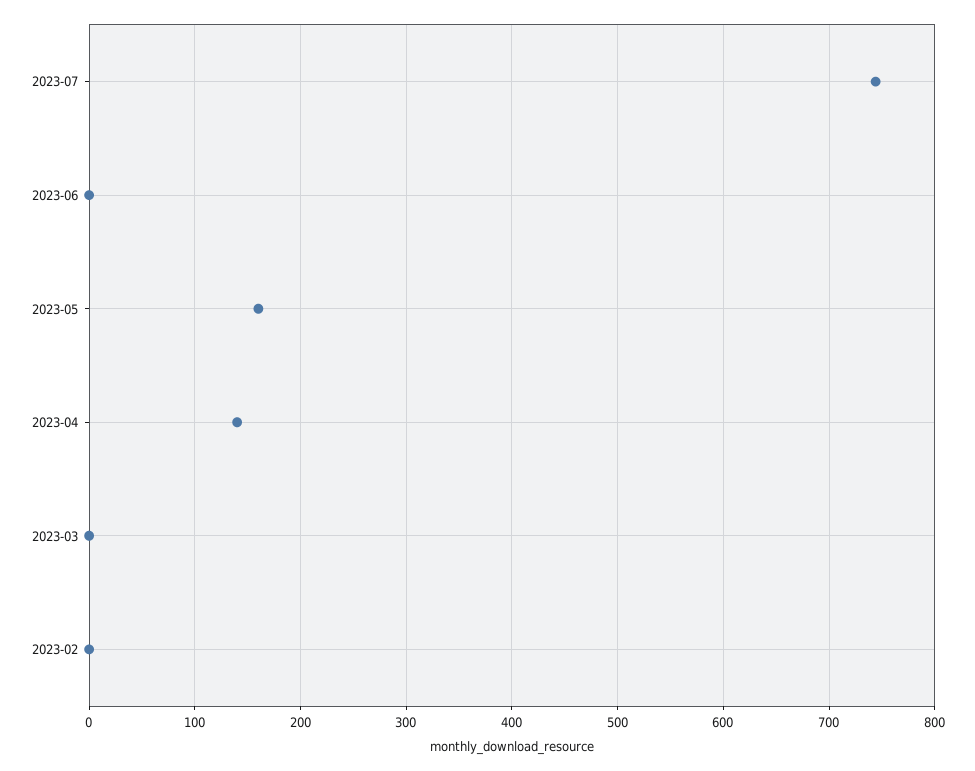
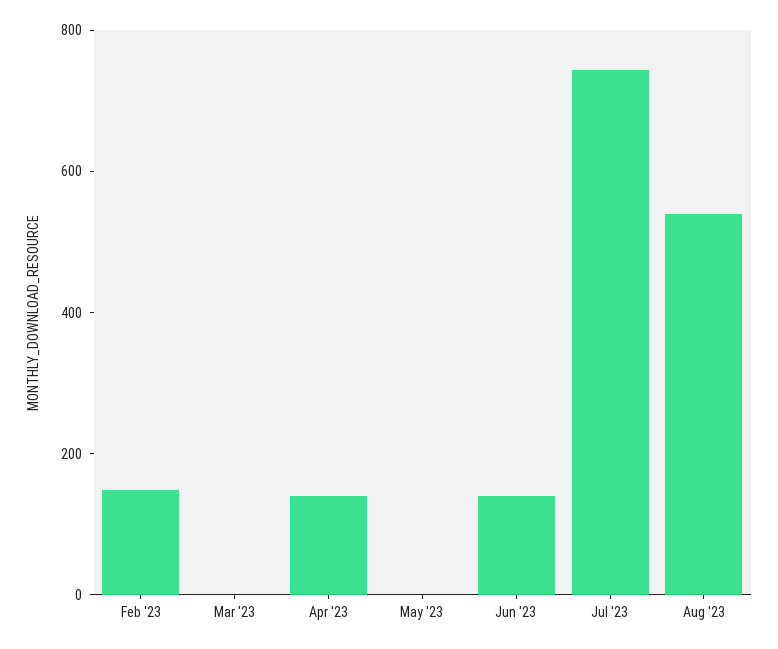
2023-06: 0 -> 150
2023-05: 160 -> 0
2023-02: 0 -> 150
Aug '23: none -> 550

